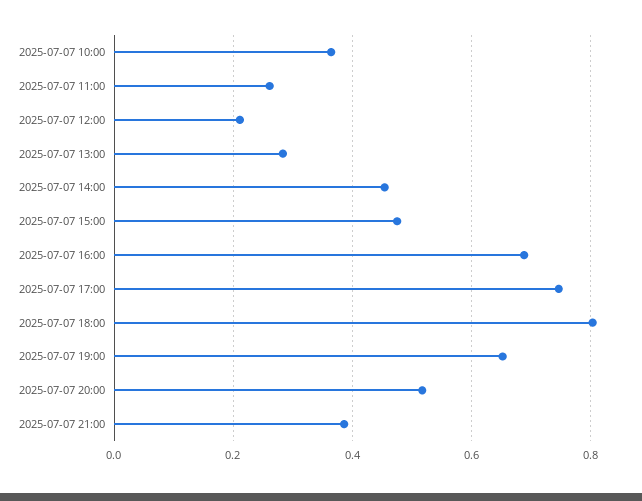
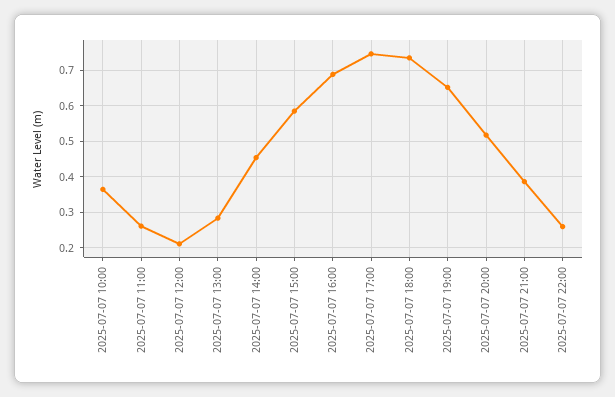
2025-07-07 15:00: 0.48 -> 0.58
2025-07-07 18:00: 0.8 -> 0.74
2025-07-07 22:00: none -> 0.26

